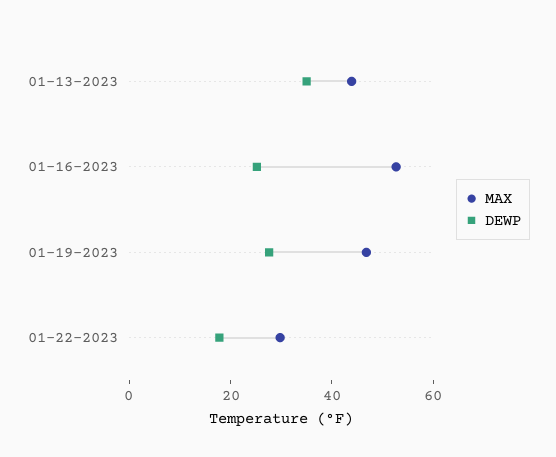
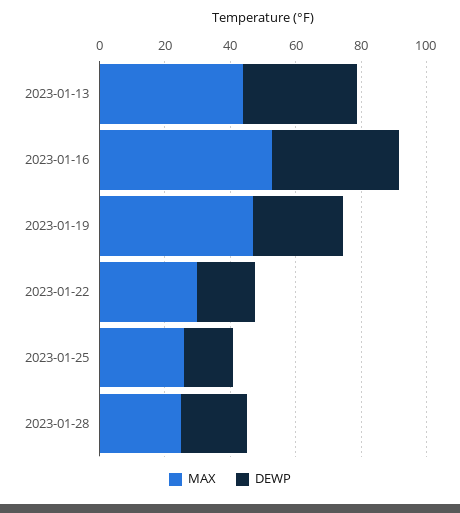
DEWP, 01-16-2023: 25 -> 40
MAX, 2023-01-25: none -> 25
DEWP, 2023-01-25: none -> 15
MAX, 2023-01-28: none -> 25
DEWP, 2023-01-28: none -> 20

